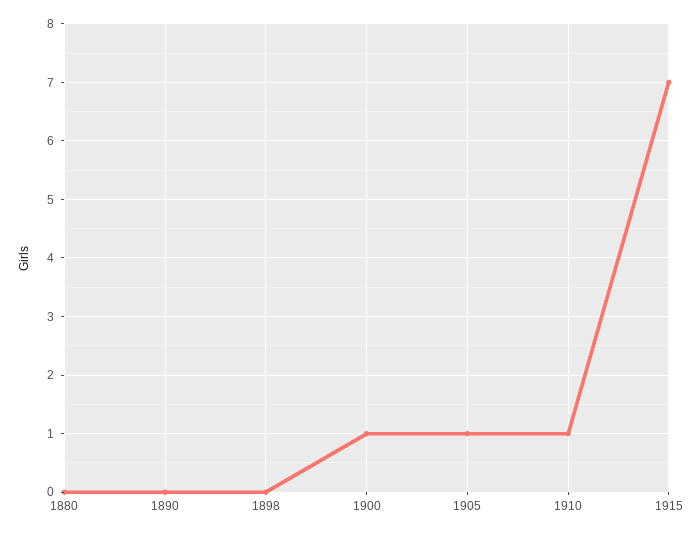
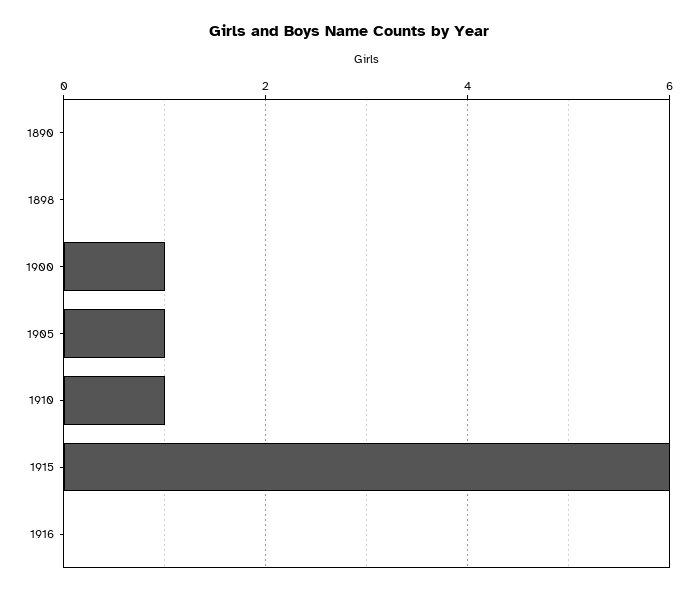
1880: 0 -> none
1915: 7 -> 6
1916: none -> 0

